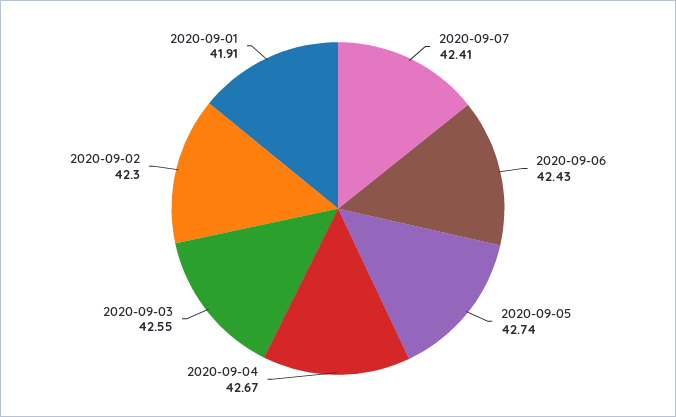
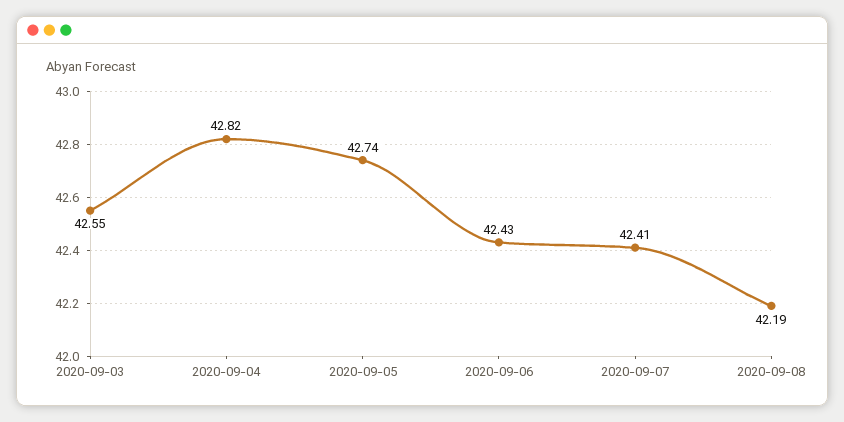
2020-09-04: 42.67 -> 42.82
2020-09-02: 42.3 -> none
2020-09-01: 41.91 -> none
2020-09-08: none -> 42.19

